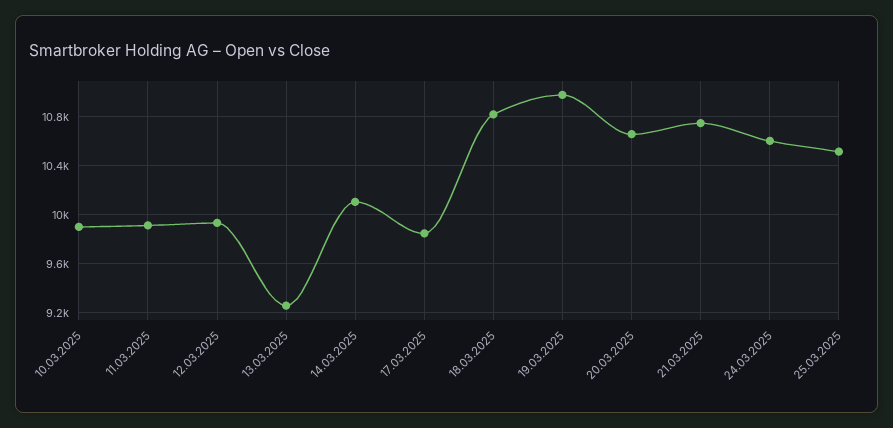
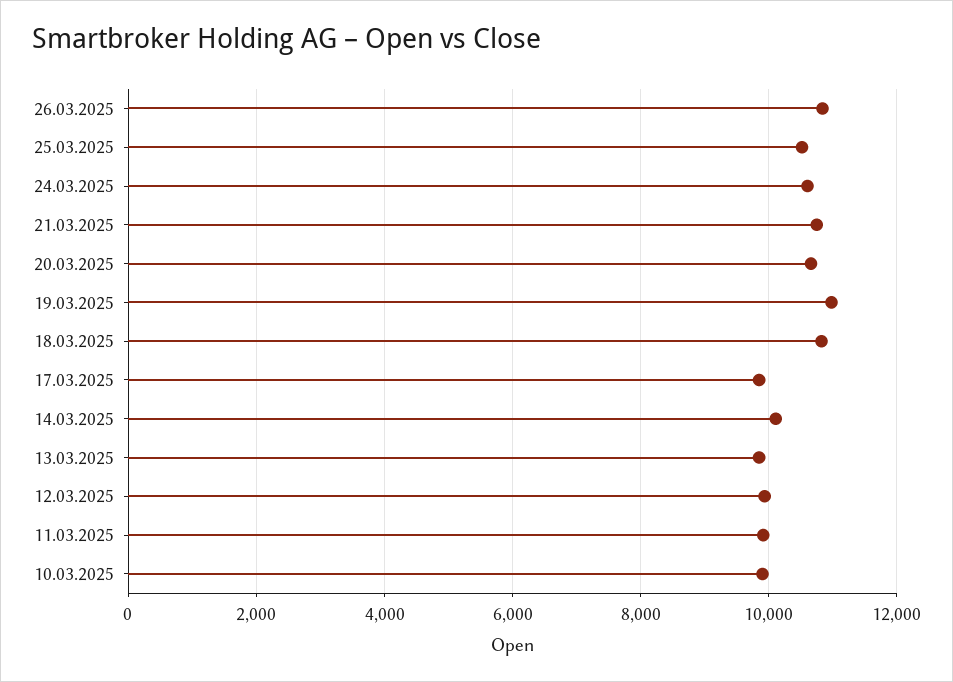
13.03.2025: 9250 -> 9800
26.03.2025: none -> 10800

